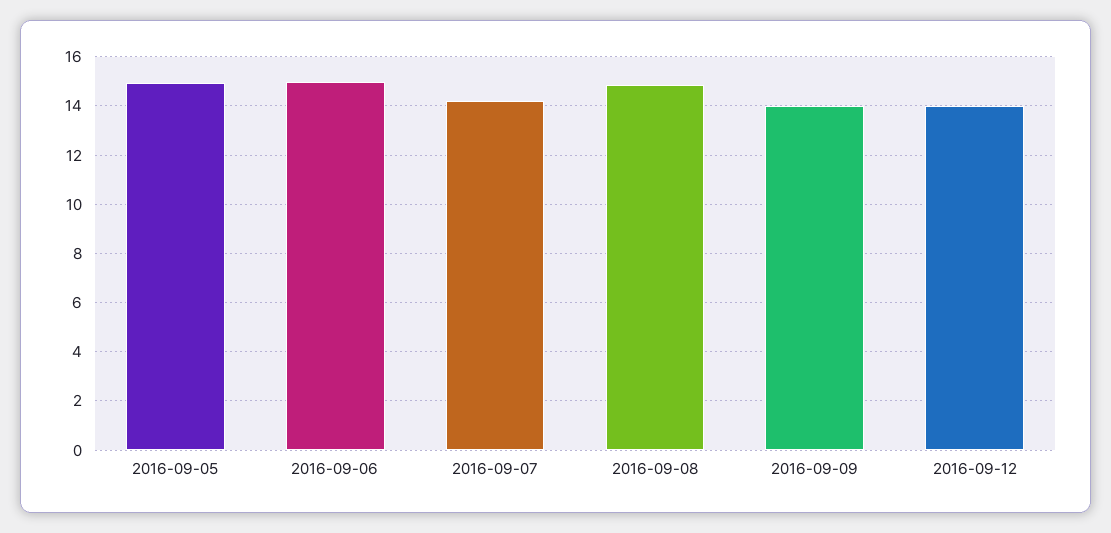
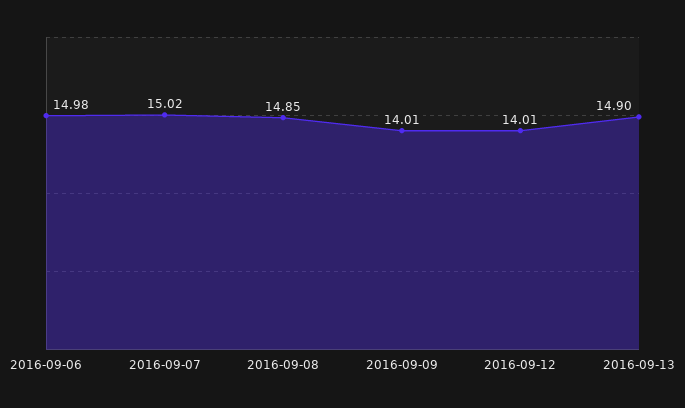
2016-09-05: 15 -> none
2016-09-07: 14.25 -> 15.02
2016-09-13: none -> 14.9

